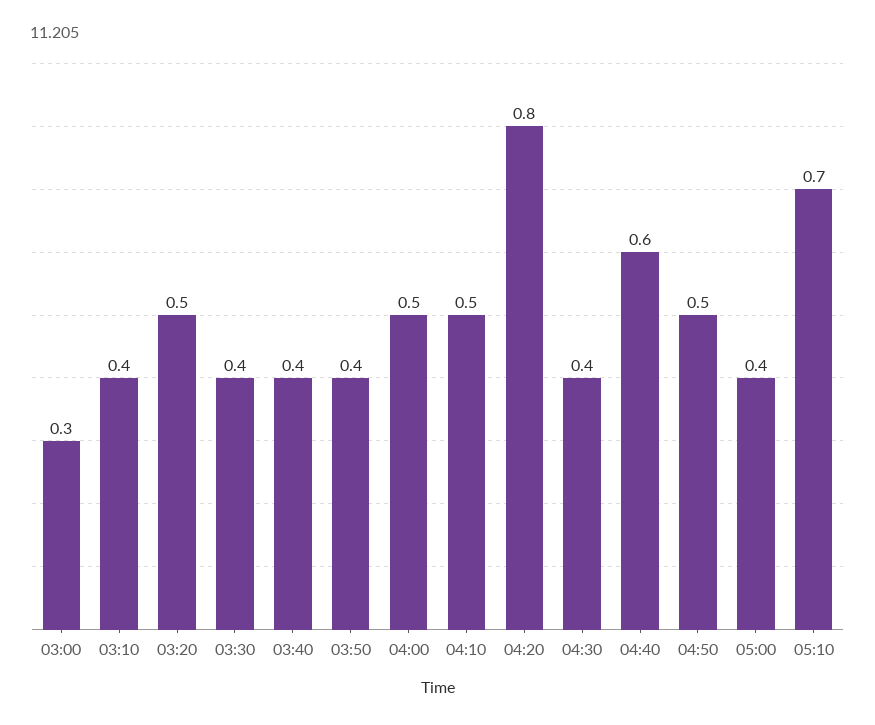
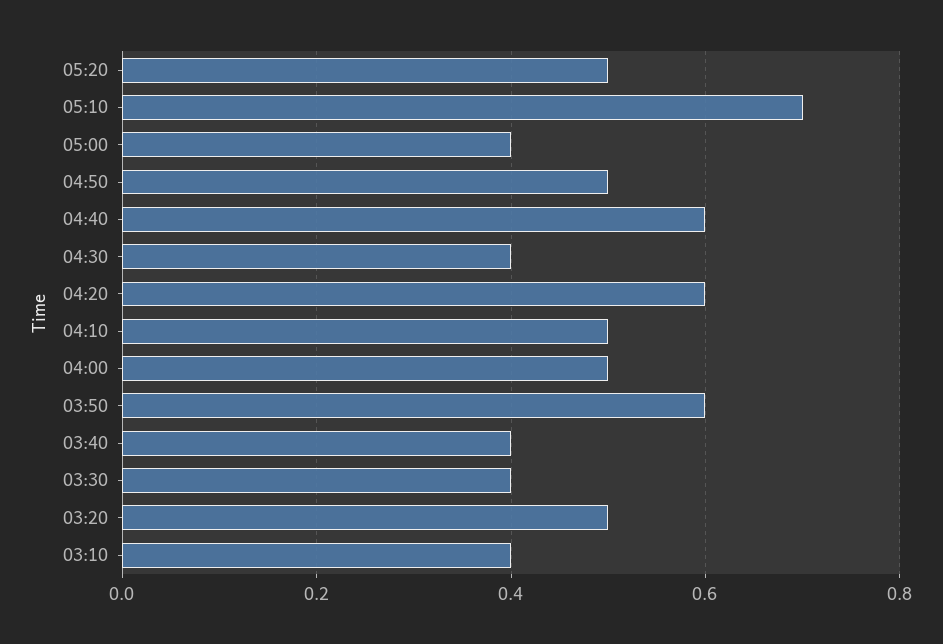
03:00: 0.3 -> none
03:50: 0.4 -> 0.6
04:20: 0.8 -> 0.6
05:20: none -> 0.5

